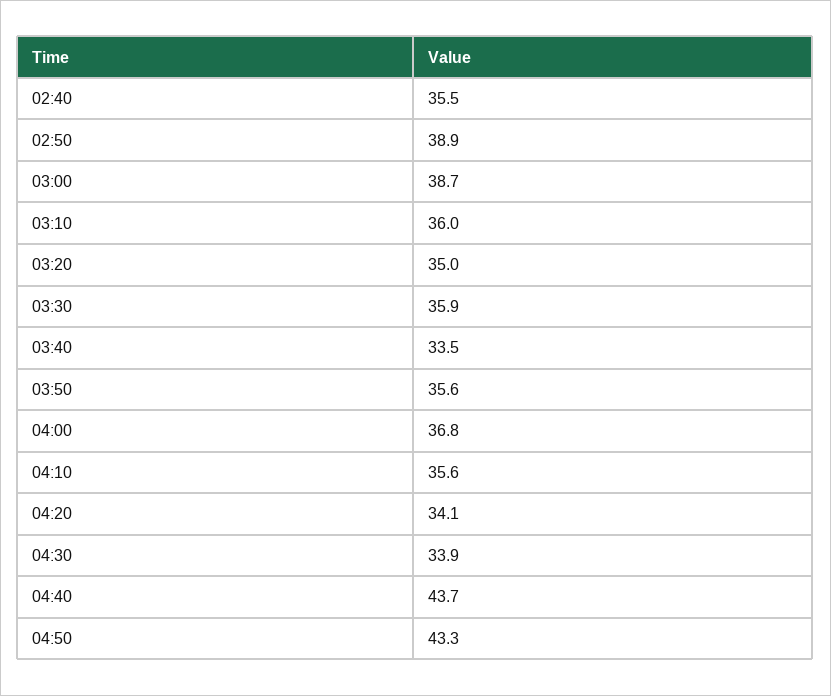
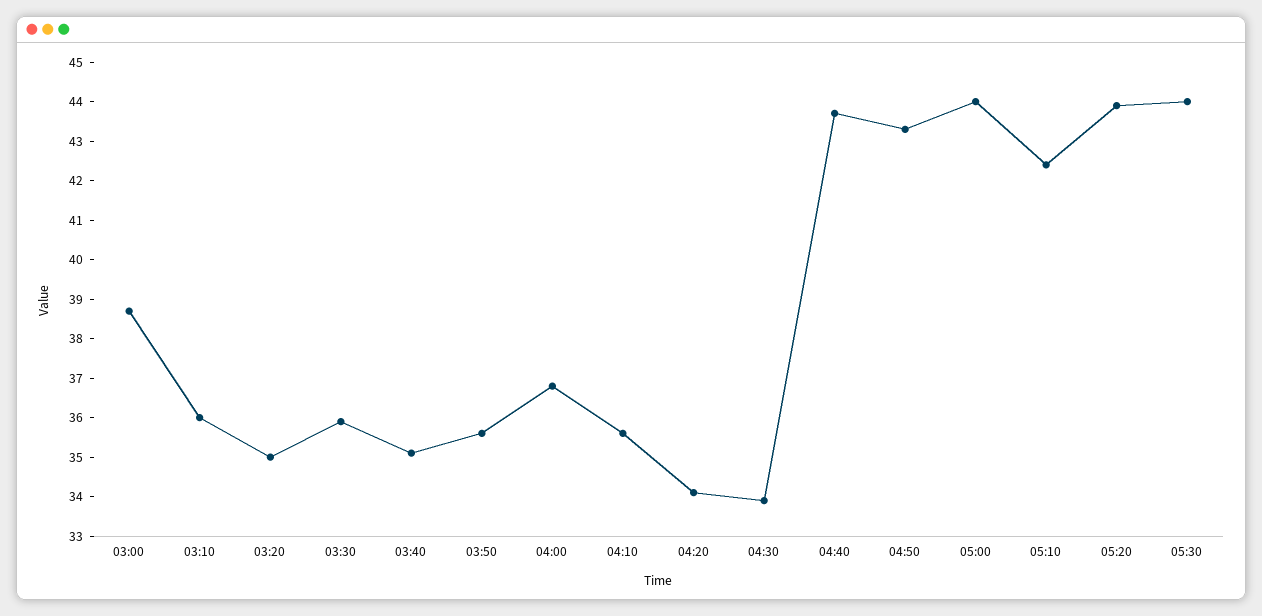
02:40: 35.5 -> none
02:50: 38.9 -> none
03:40: 33.5 -> 35
05:00: none -> 44
05:10: none -> 42.5
05:20: none -> 44
05:30: none -> 44

